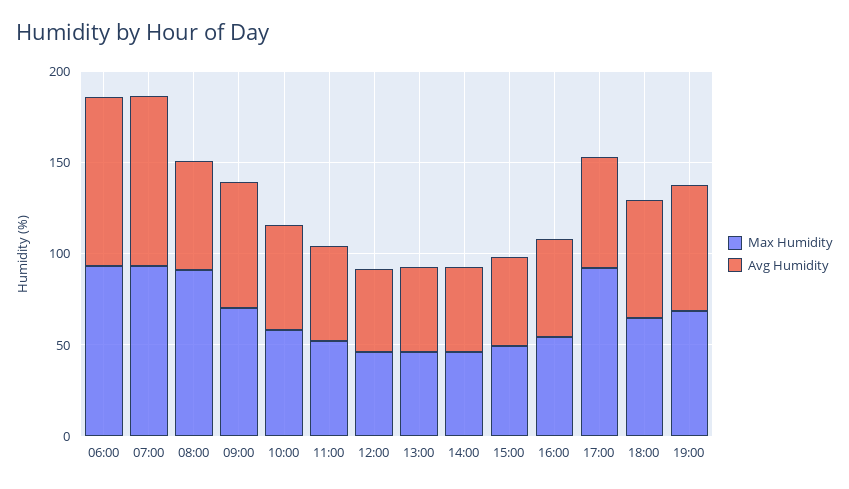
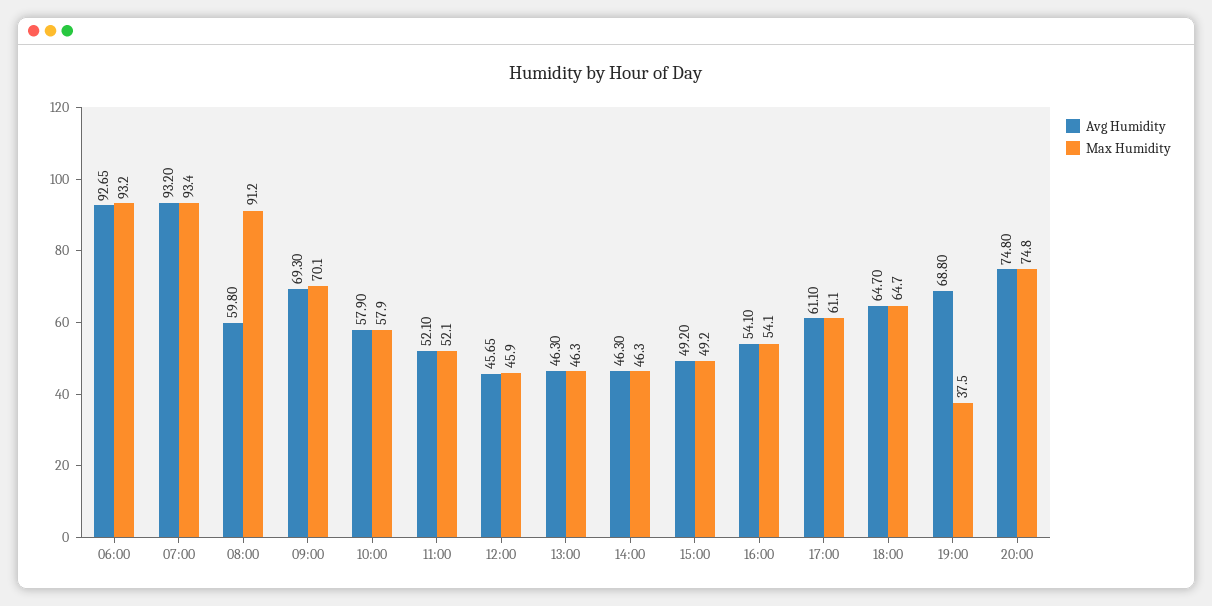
Max Humidity, 17:00: 90 -> 61.1
Max Humidity, 19:00: 70 -> 37.5
Avg Humidity, 20:00: none -> 74.8
Max Humidity, 20:00: none -> 74.8

